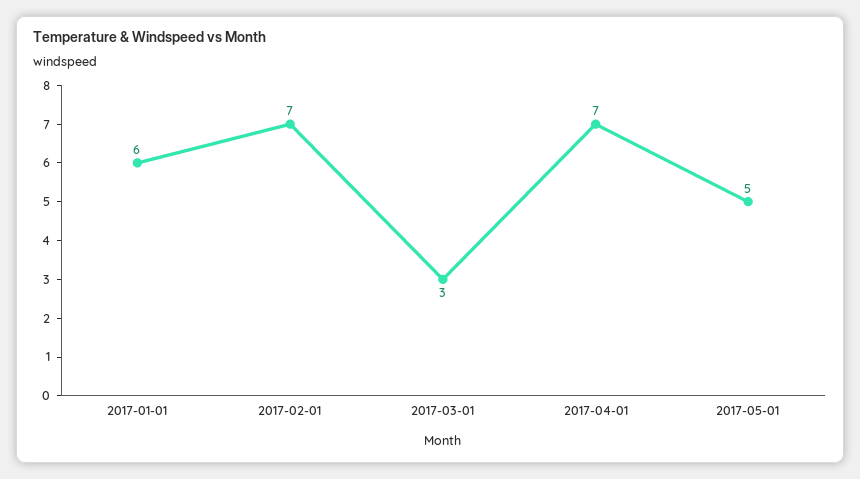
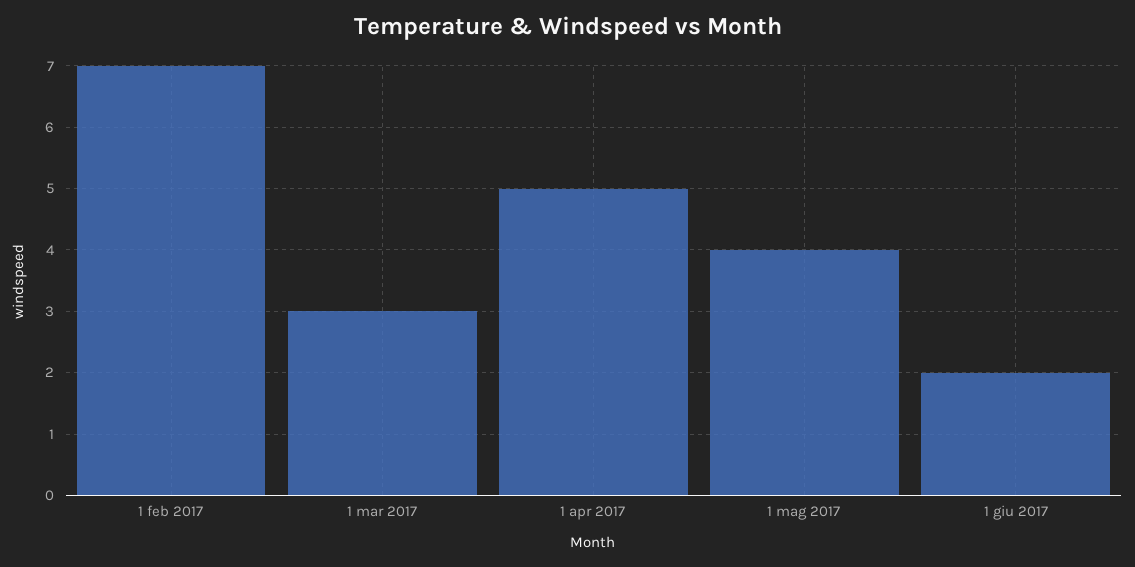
2017-01-01: 6 -> none
2017-04-01: 7 -> 5
2017-05-01: 5 -> 4
1 giu 2017: none -> 2

